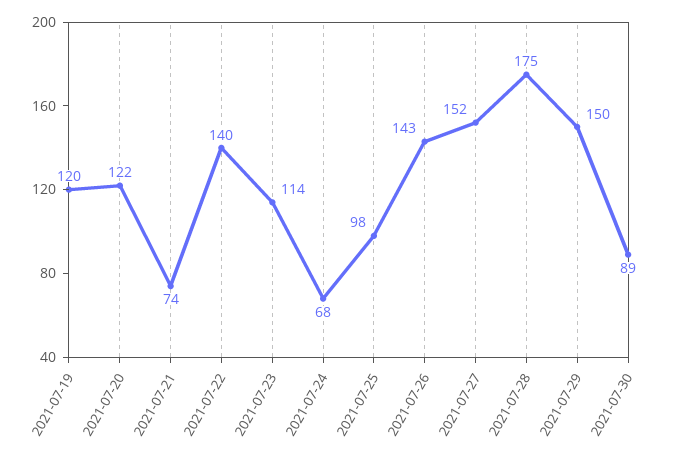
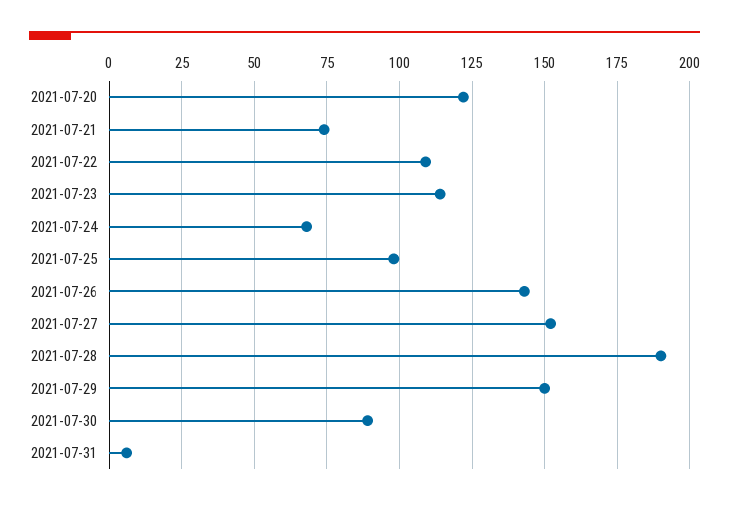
2021-07-19: 120 -> none
2021-07-22: 140 -> 110
2021-07-28: 175 -> 190
2021-07-31: none -> 5

